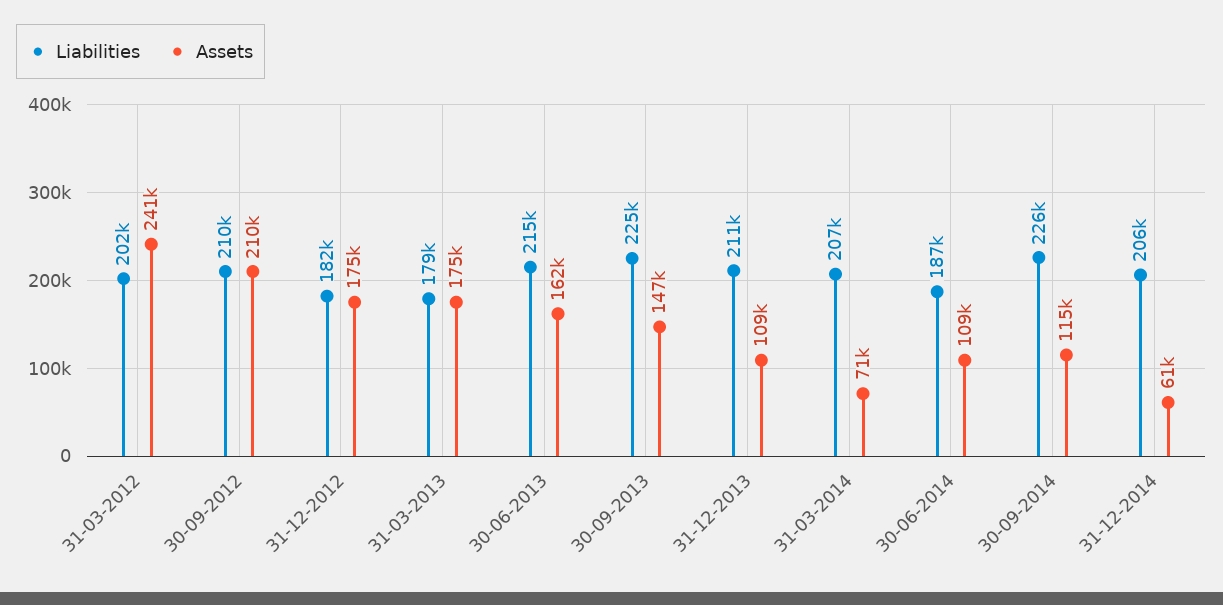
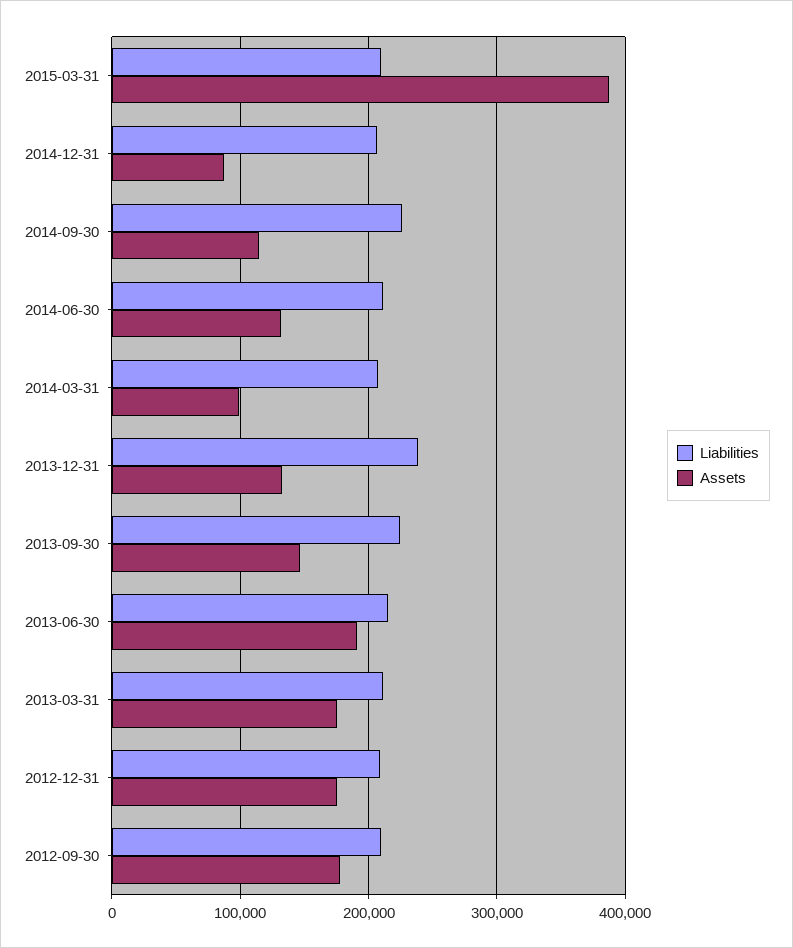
Liabilities, 31-03-2012: 202000 -> none
Assets, 31-03-2012: 241000 -> none
Assets, 30-09-2012: 210000 -> 180000
Liabilities, 31-12-2012: 182000 -> 210000
Liabilities, 31-03-2013: 179000 -> 210000
Assets, 30-06-2013: 162000 -> 190000
Liabilities, 31-12-2013: 211000 -> 240000
Assets, 31-12-2013: 109000 -> 130000
Assets, 31-03-2014: 71000 -> 100000
Liabilities, 30-06-2014: 187000 -> 210000
Assets, 30-06-2014: 109000 -> 130000
Assets, 31-12-2014: 61000 -> 90000
Liabilities, 2015-03-31: none -> 210000
Assets, 2015-03-31: none -> 390000

